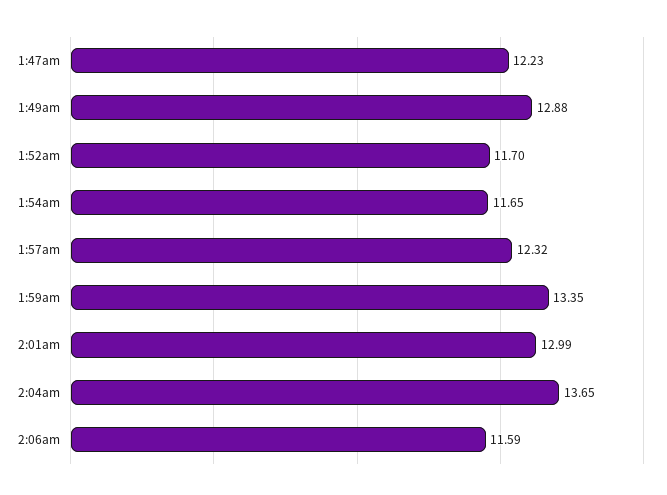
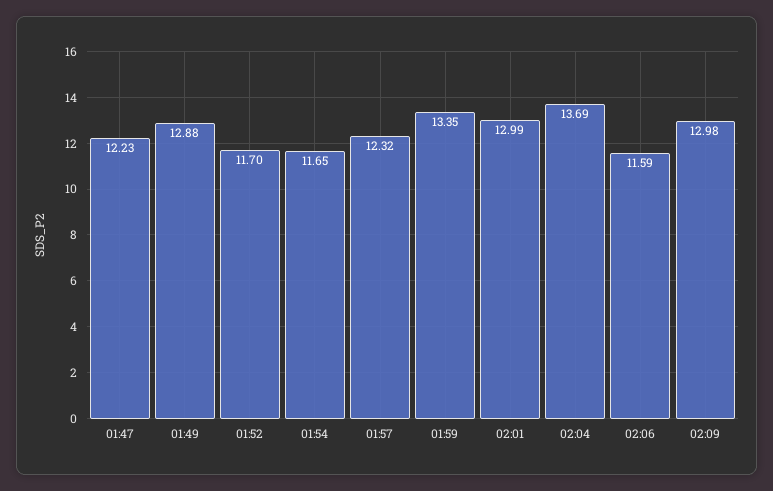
2:04am: 13.65 -> 13.69
02:09: none -> 12.98

